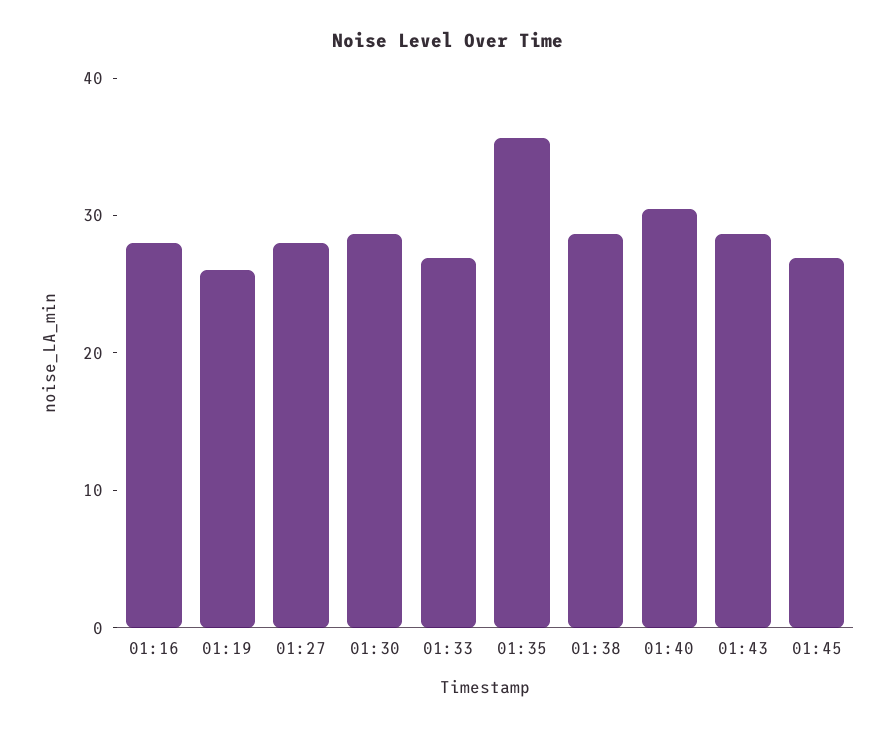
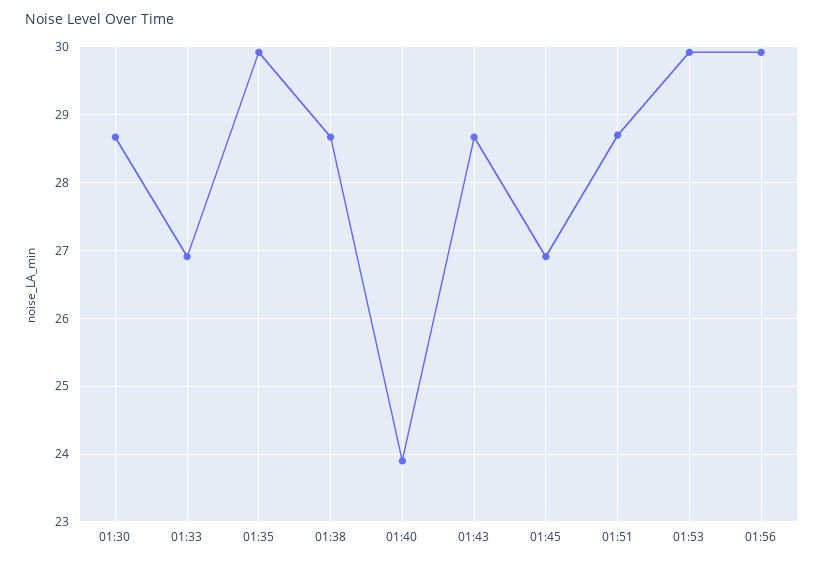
01:16: 28 -> none
01:19: 26 -> none
01:27: 28 -> none
01:35: 36 -> 29.9
01:40: 30 -> 23.9
01:51: none -> 28.7
01:53: none -> 29.9
01:56: none -> 29.9

